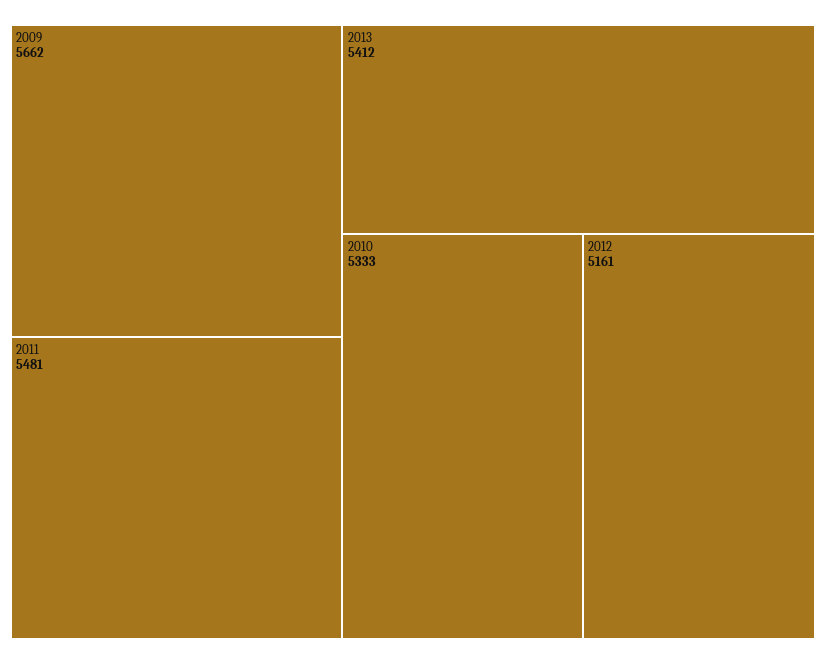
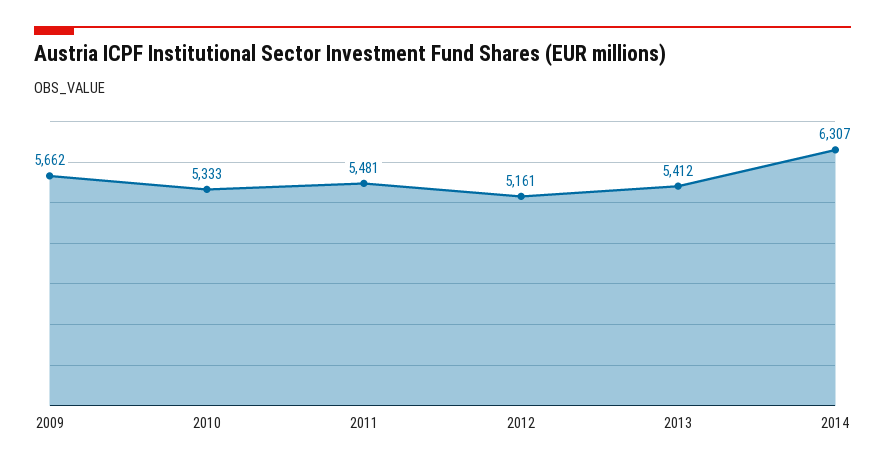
2014: none -> 6307

